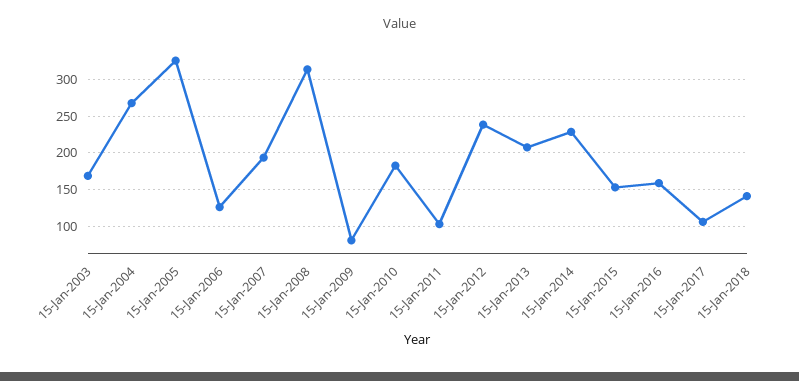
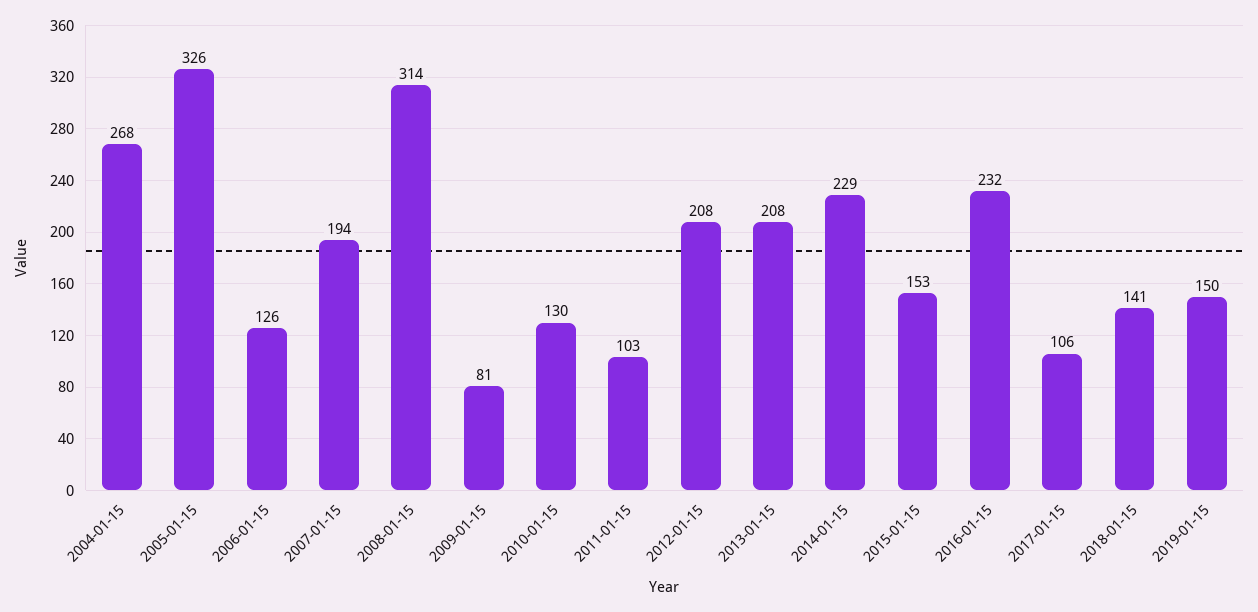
15-Jan-2003: 170 -> none
15-Jan-2010: 180 -> 130
15-Jan-2012: 240 -> 208
15-Jan-2016: 160 -> 232
2019-01-15: none -> 150

